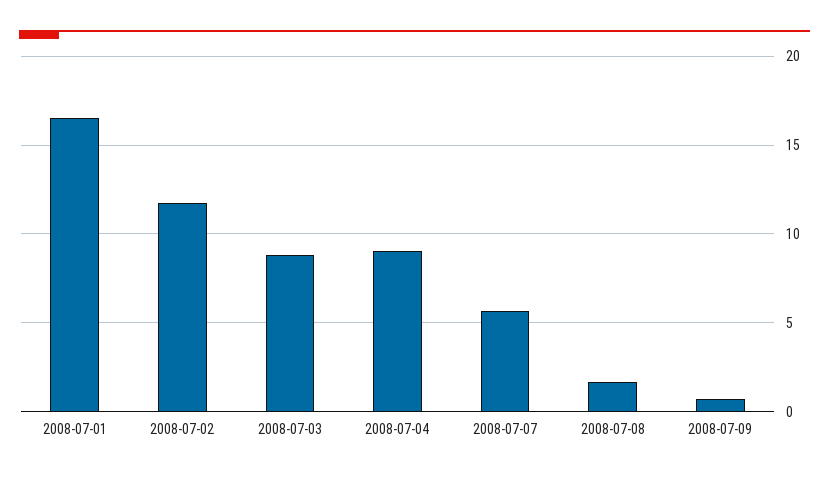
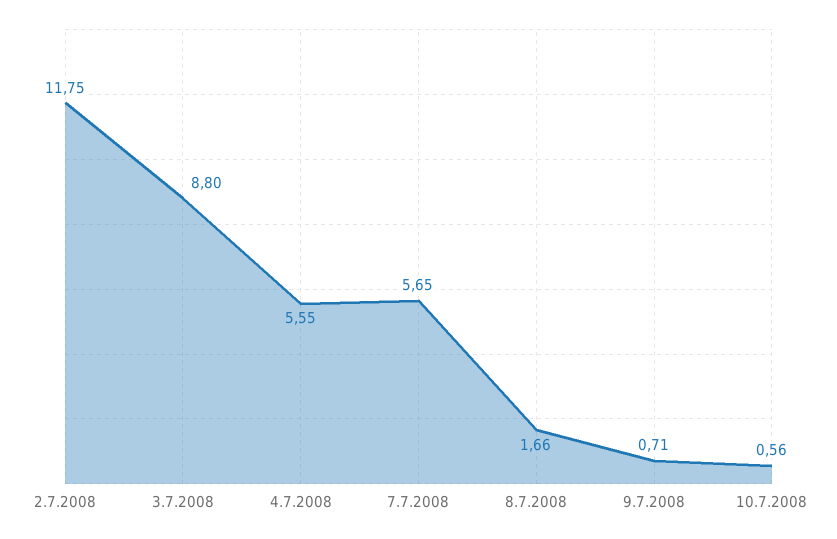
2008-07-01: 16.5 -> none
2008-07-04: 9 -> 5.55
10.7.2008: none -> 0.56

